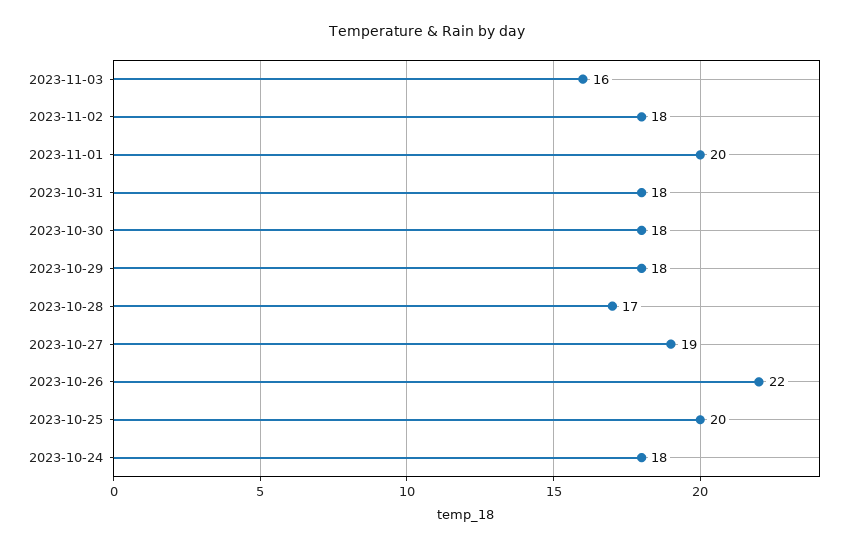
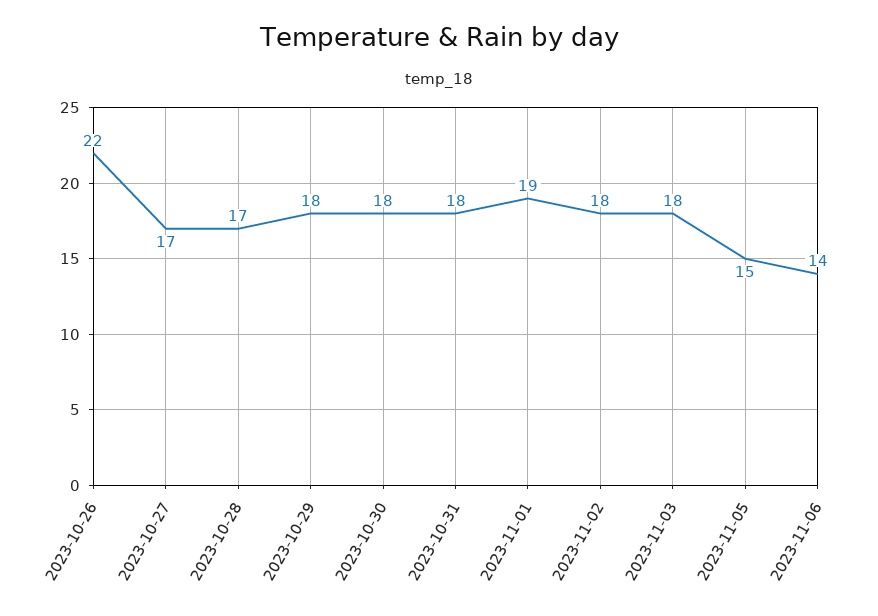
2023-11-03: 16 -> 18
2023-11-01: 20 -> 19
2023-10-27: 19 -> 17
2023-10-25: 20 -> none
2023-10-24: 18 -> none
2023-11-05: none -> 15
2023-11-06: none -> 14

